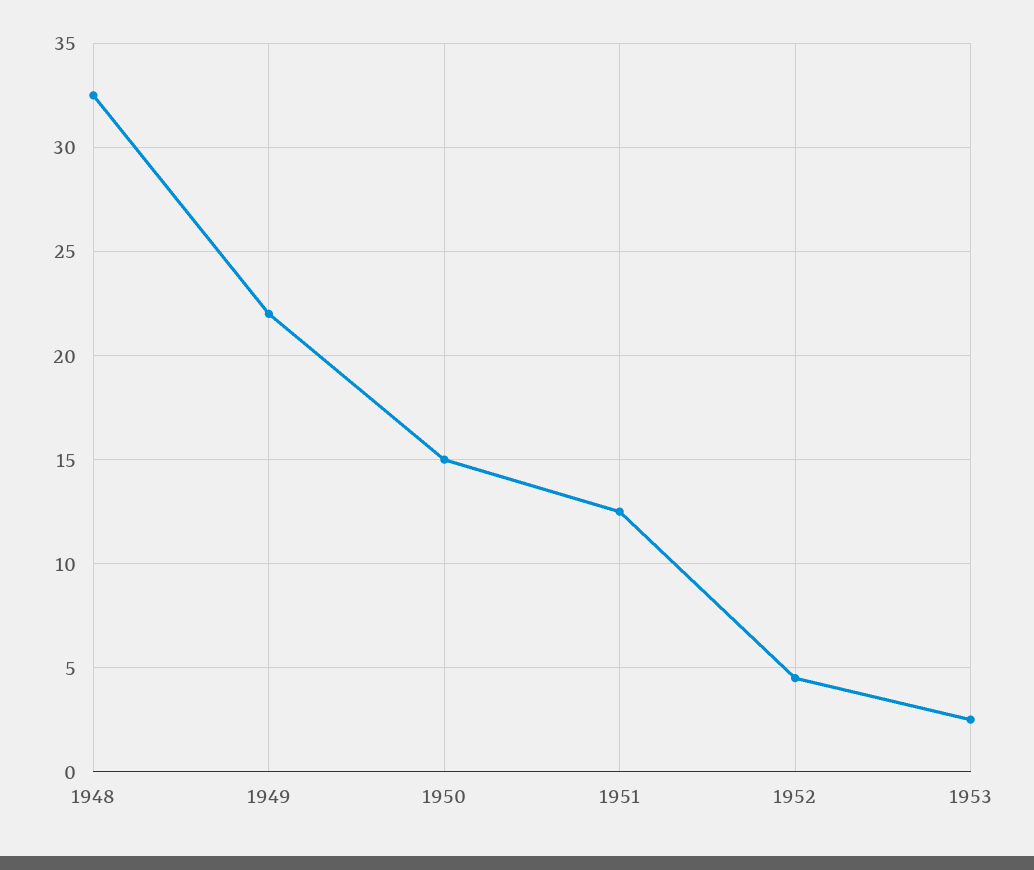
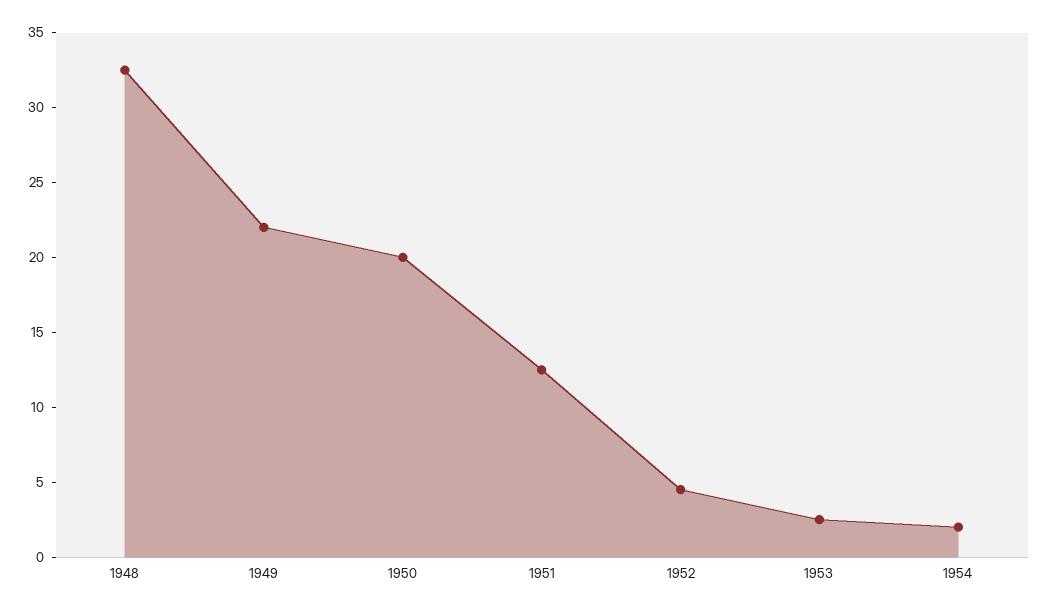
1950: 15 -> 20
1954: none -> 2

